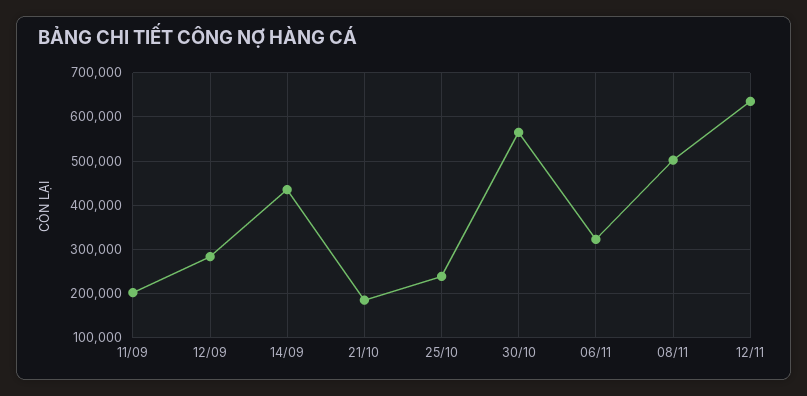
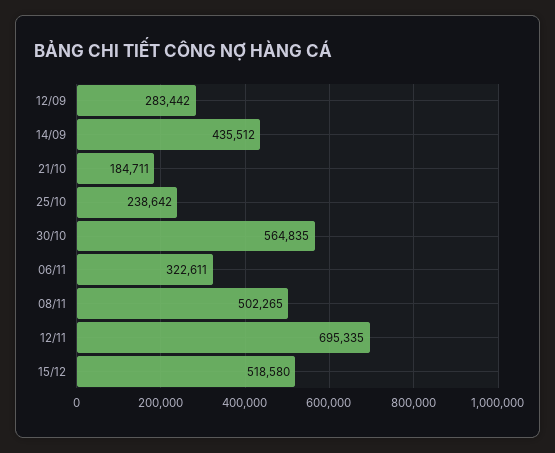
11/09: 200000 -> none
12/11: 640000 -> 695335
15/12: none -> 518580

